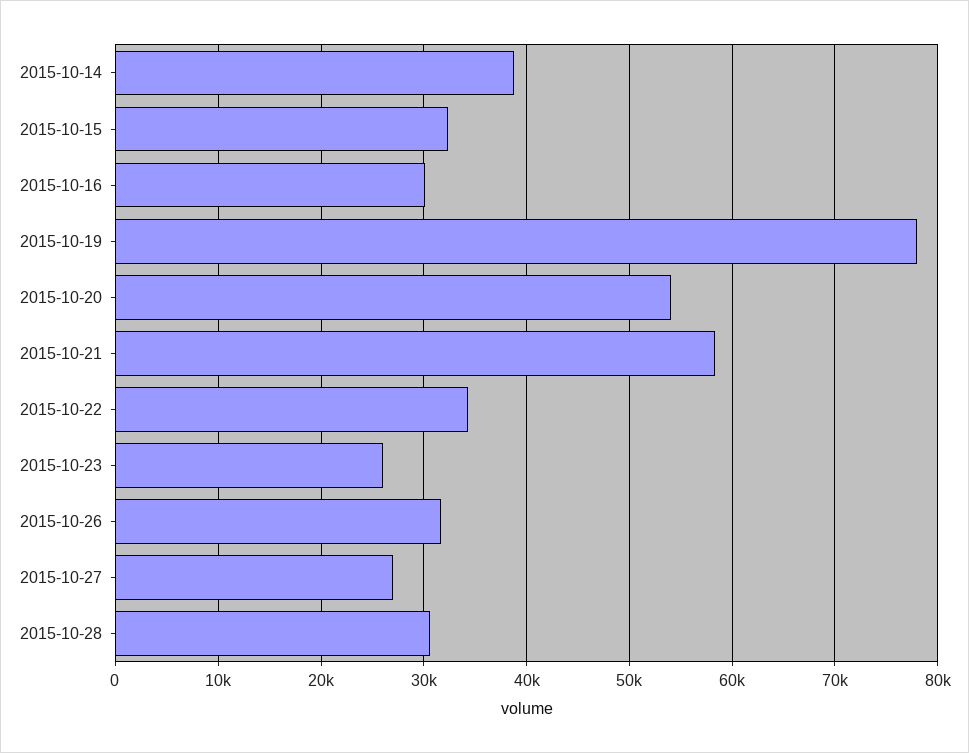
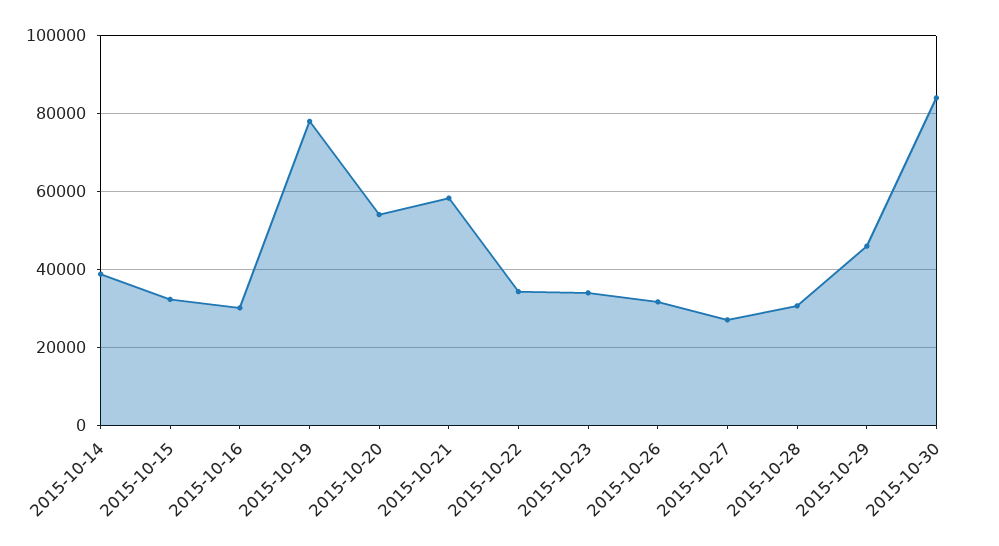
2015-10-23: 26000 -> 34000
2015-10-29: none -> 46000
2015-10-30: none -> 84000

